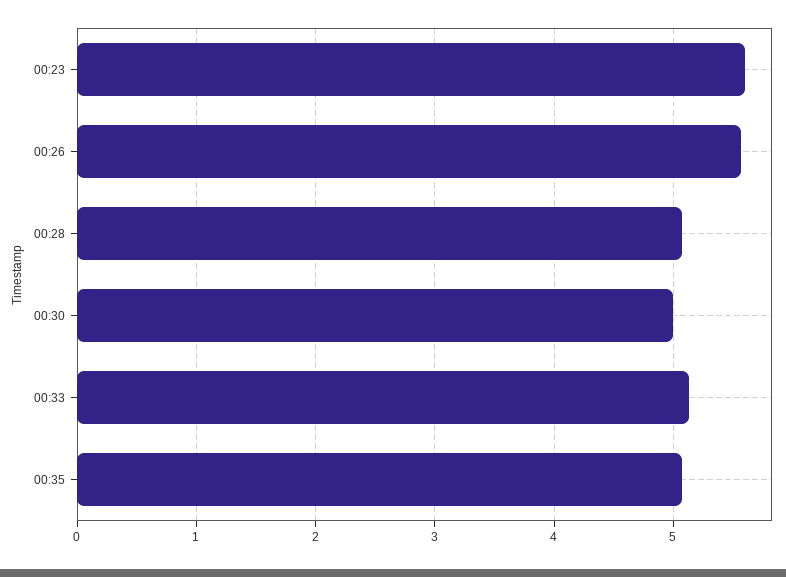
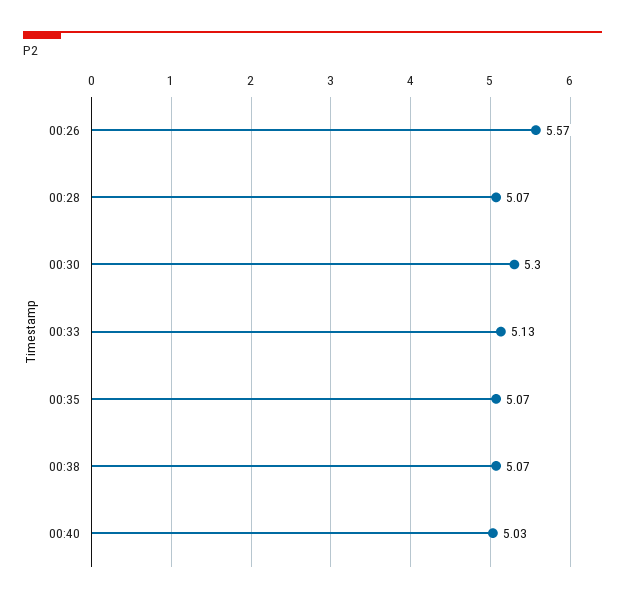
00:23: 5.6 -> none
00:30: 5 -> 5.3
00:38: none -> 5.07
00:40: none -> 5.03

